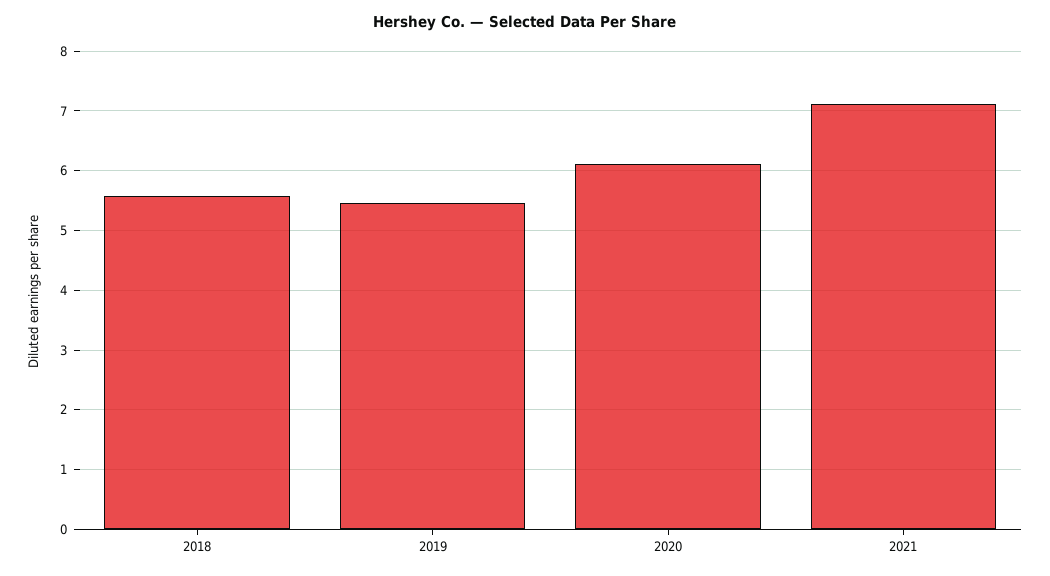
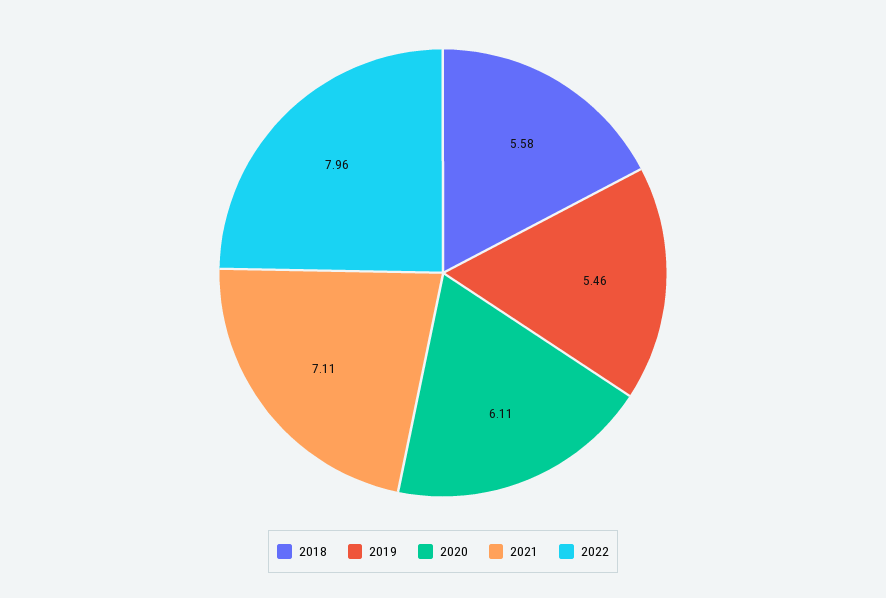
2022: none -> 7.96

